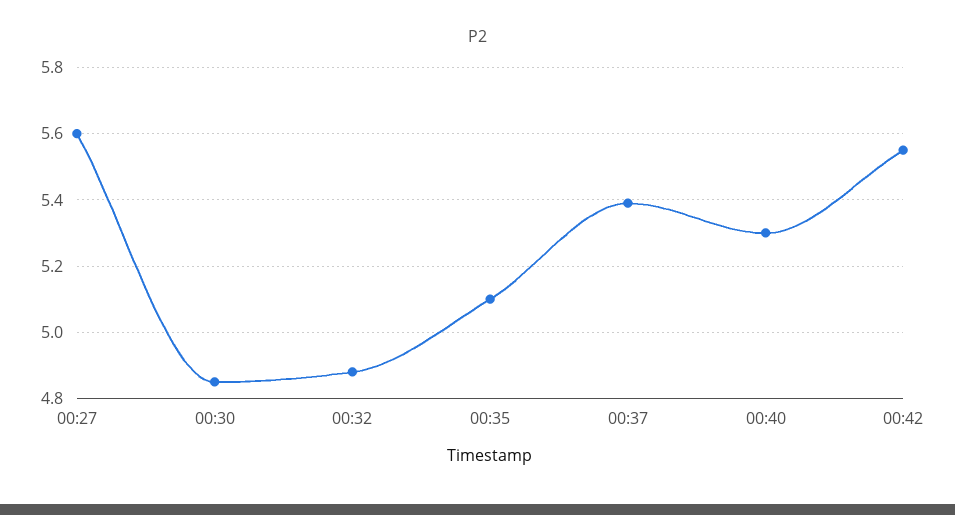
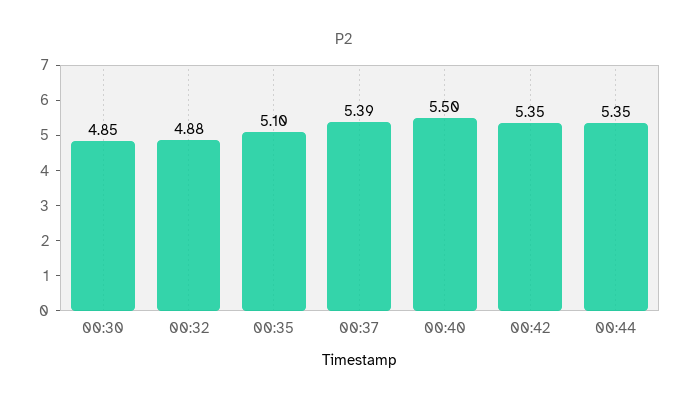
00:27: 5.6 -> none
00:40: 5.3 -> 5.5
00:42: 5.55 -> 5.35
00:44: none -> 5.35

